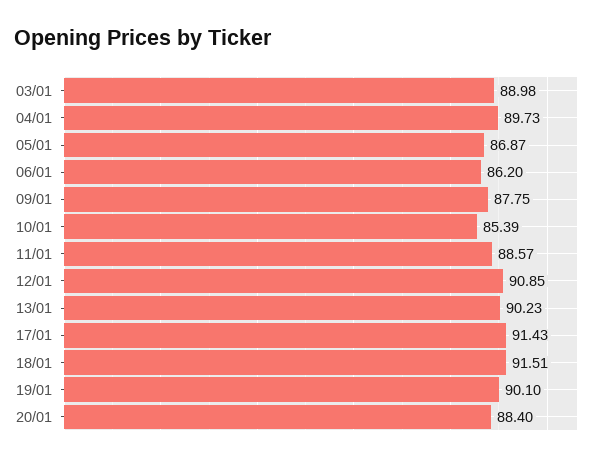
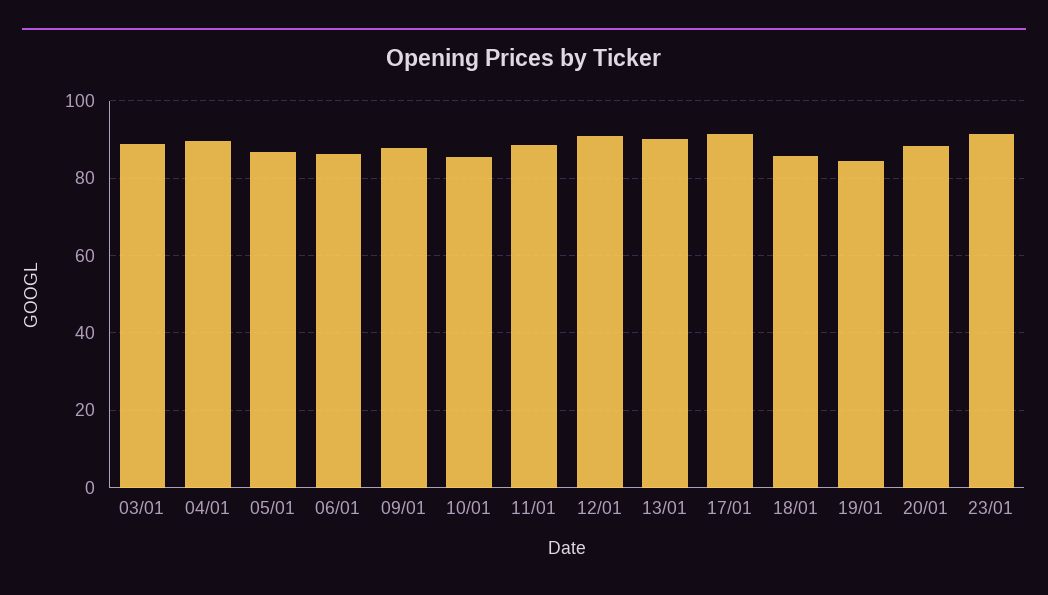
18/01: 91.51 -> 86
19/01: 90.1 -> 84
23/01: none -> 92

